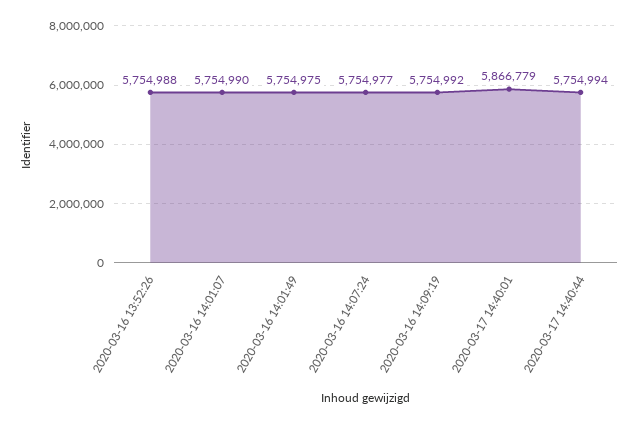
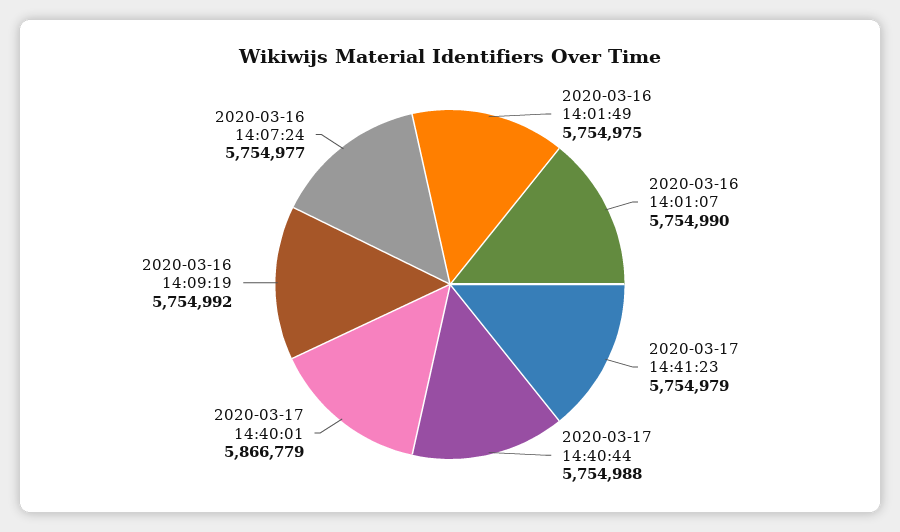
2020-03-16 13:52:26: 5754988 -> none
2020-03-17 14:40:44: 5754994 -> 5754988
2020-03-17 14:41:23: none -> 5754979

